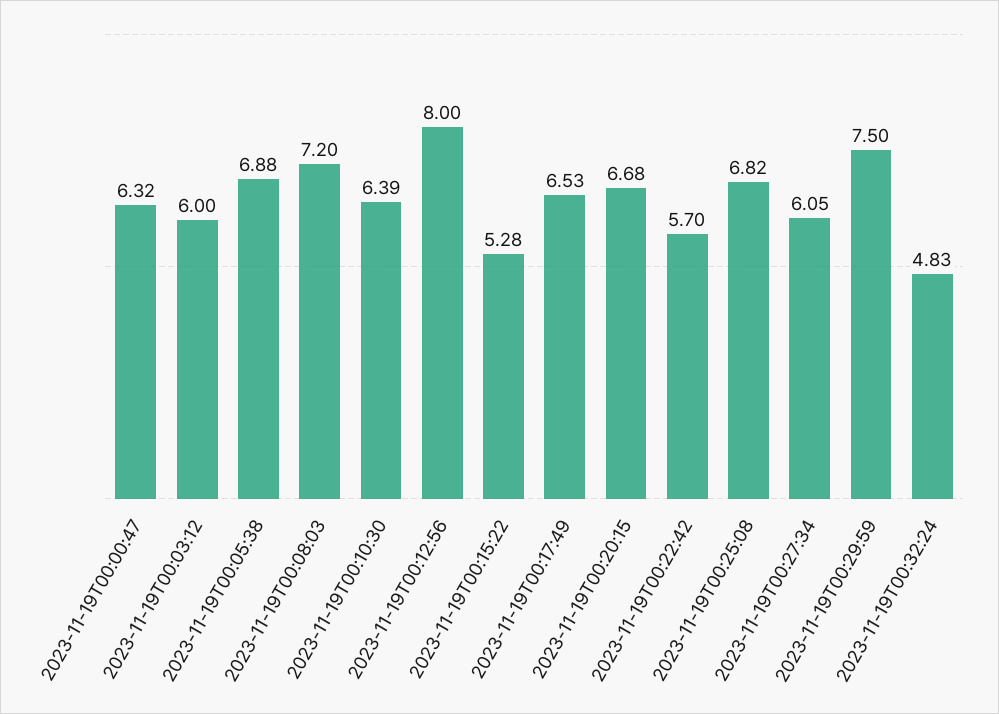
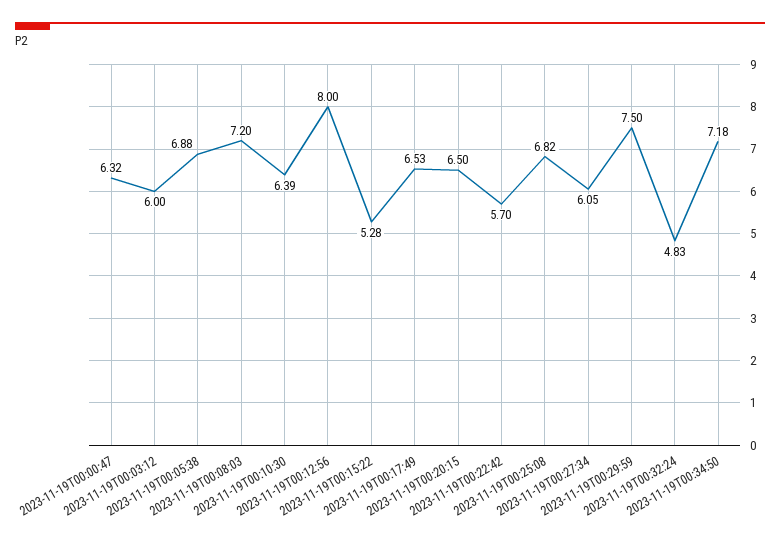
2023-11-19T00:20:15: 6.68 -> 6.5
2023-11-19T00:34:50: none -> 7.18

